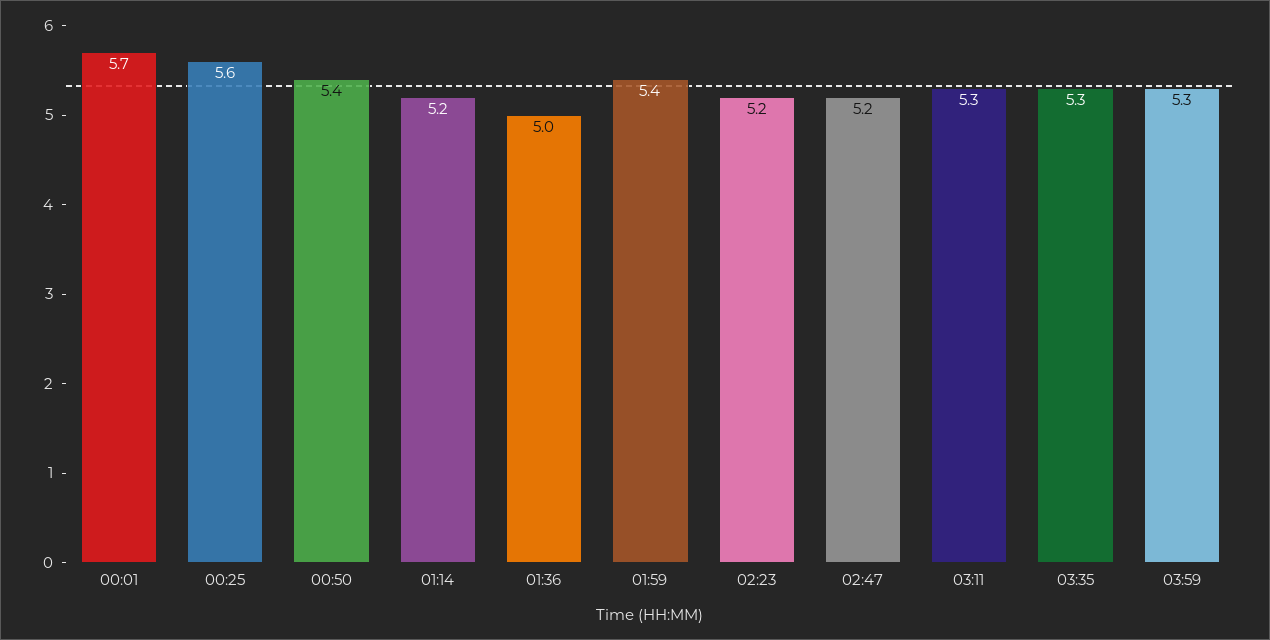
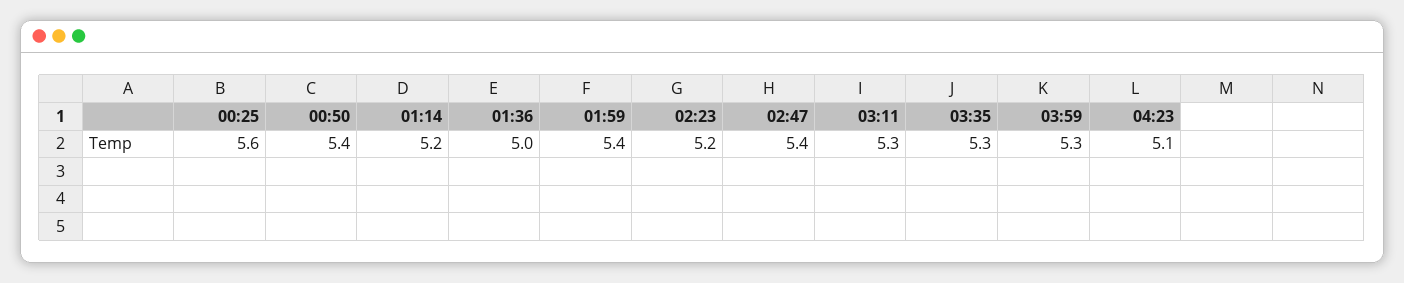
00:01: 5.7 -> none
02:47: 5.2 -> 5.4
04:23: none -> 5.1

